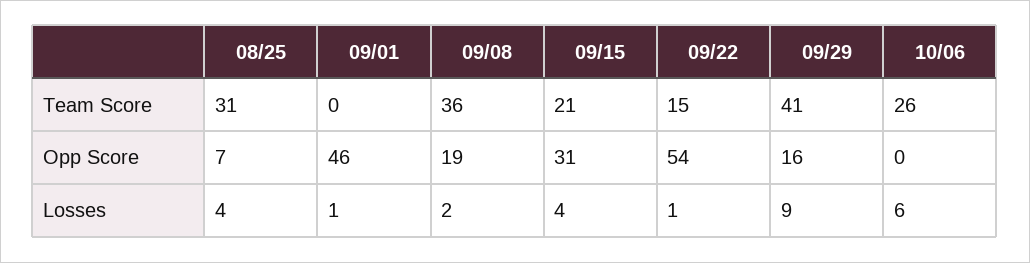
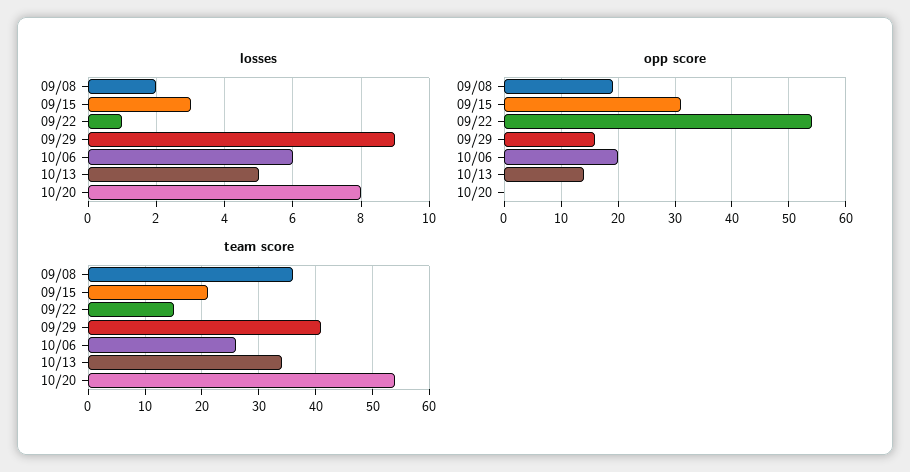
Team Score, 08/25: 31 -> none
Team Score, 09/01: 0 -> none
Opp Score, 08/25: 7 -> none
Opp Score, 09/01: 46 -> none
Opp Score, 10/06: 0 -> 20
Losses, 08/25: 4 -> none
Losses, 09/01: 1 -> none
Losses, 09/15: 4 -> 3
Losses, 10/13: none -> 5
Losses, 10/20: none -> 8
Opp Score, 10/13: none -> 15
Opp Score, 10/20: none -> 0
Team Score, 10/13: none -> 35
Team Score, 10/20: none -> 55

